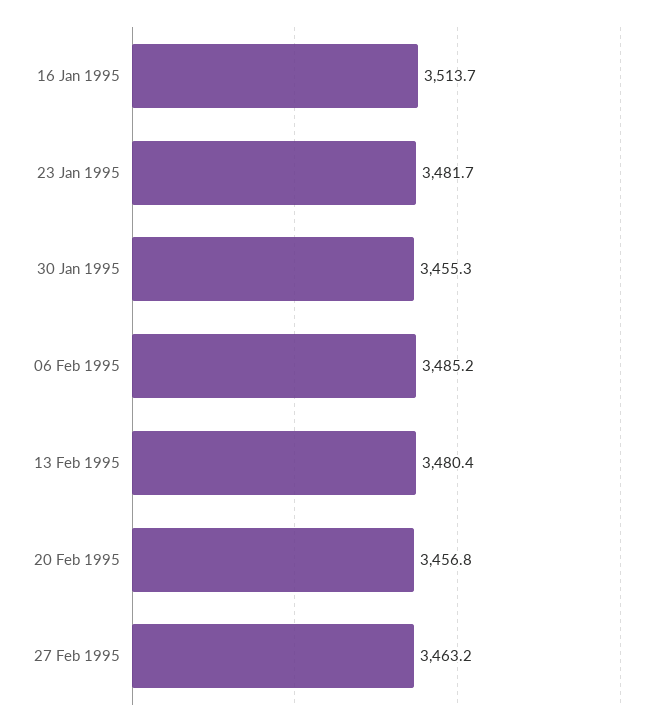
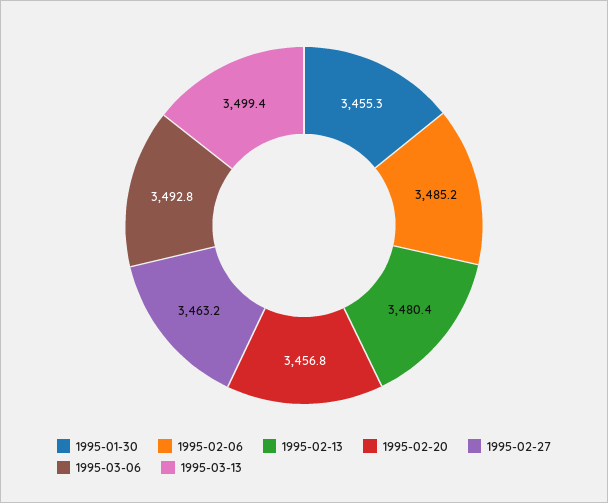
16 Jan 1995: 3513.7 -> none
23 Jan 1995: 3481.7 -> none
1995-03-06: none -> 3492.8
1995-03-13: none -> 3499.4

